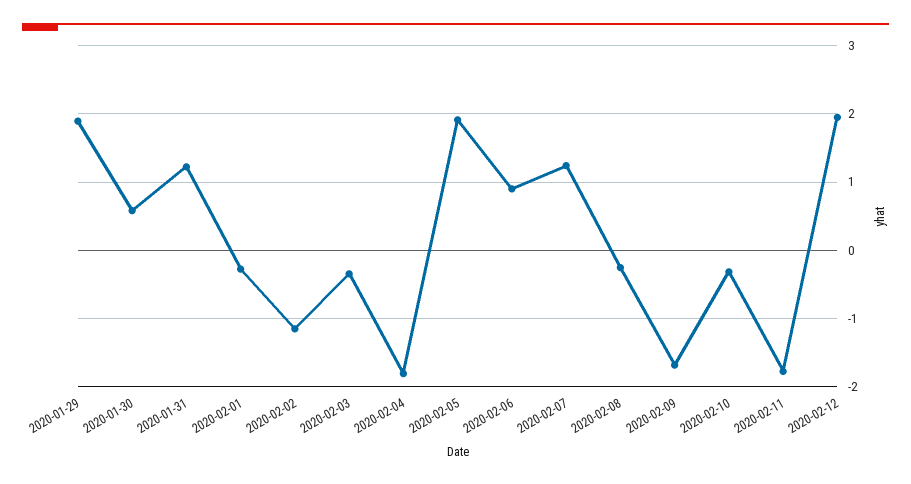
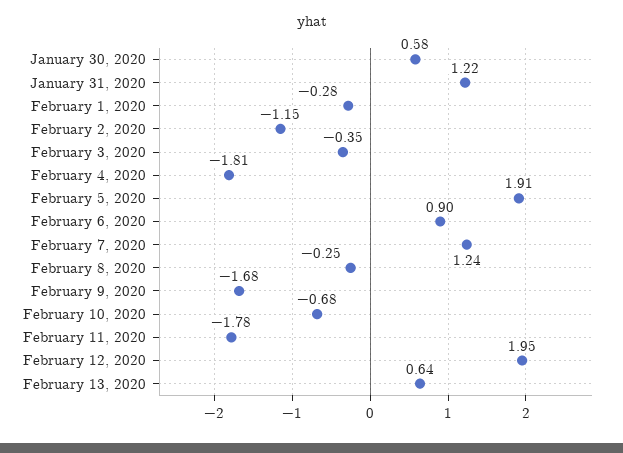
2020-01-29: 1.9 -> none
2020-02-10: -0.3 -> -0.68
February 13, 2020: none -> 0.64

